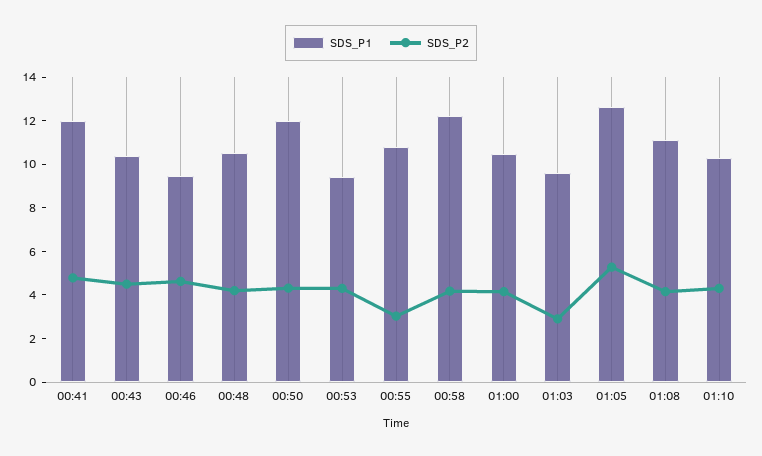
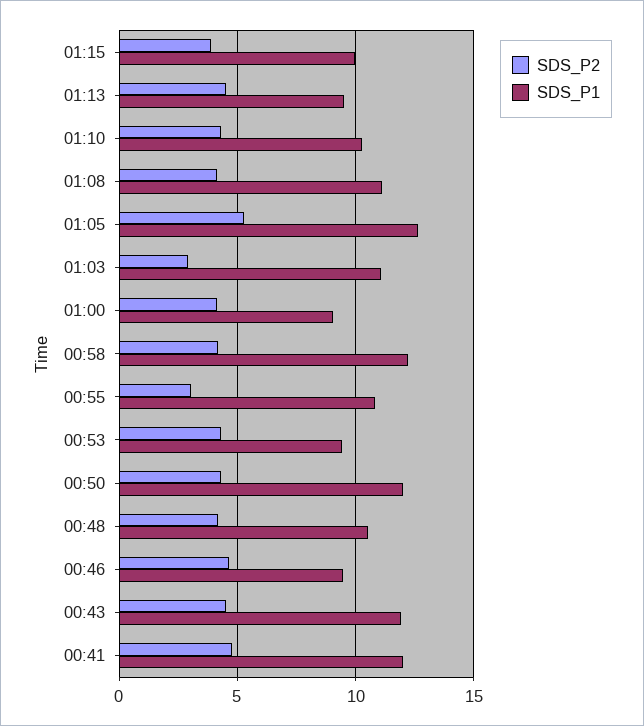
SDS_P1, 00:43: 10.5 -> 12
SDS_P1, 01:00: 10.5 -> 9
SDS_P1, 01:03: 9.5 -> 11
SDS_P2, 01:15: none -> 4
SDS_P1, 01:15: none -> 10
SDS_P2, 01:13: none -> 4.5
SDS_P1, 01:13: none -> 9.5

